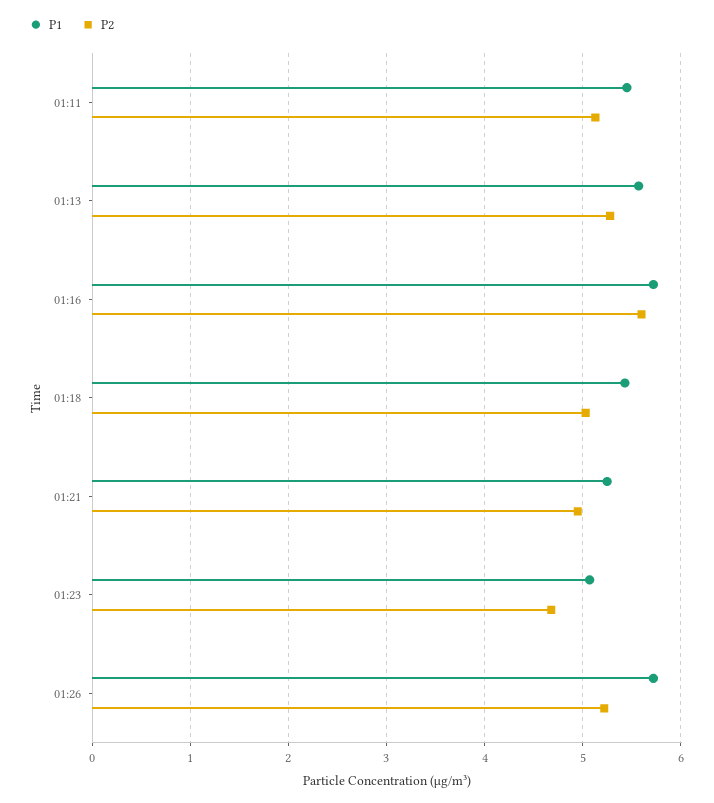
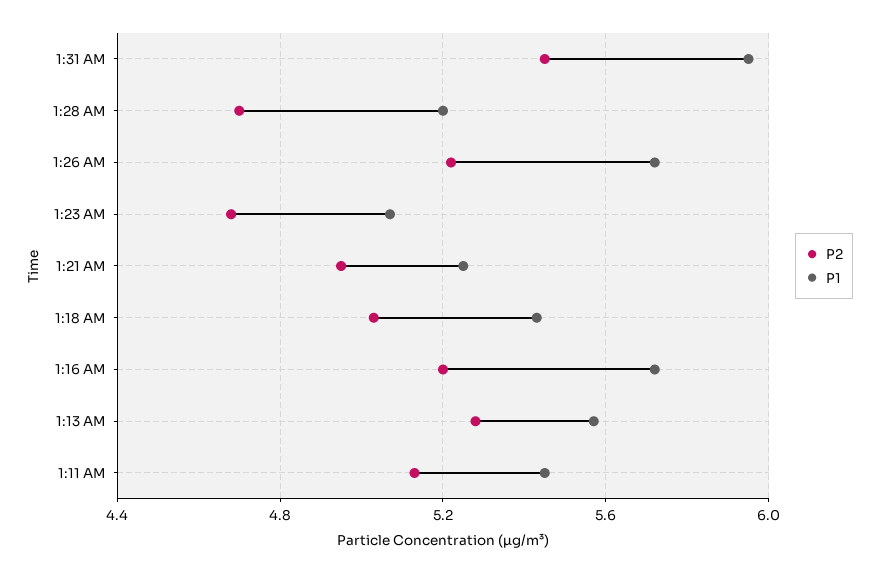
P2, 01:16: 5.6 -> 5.2
P2, 1:31 AM: none -> 5.45
P1, 1:31 AM: none -> 5.95
P2, 1:28 AM: none -> 4.7
P1, 1:28 AM: none -> 5.2

